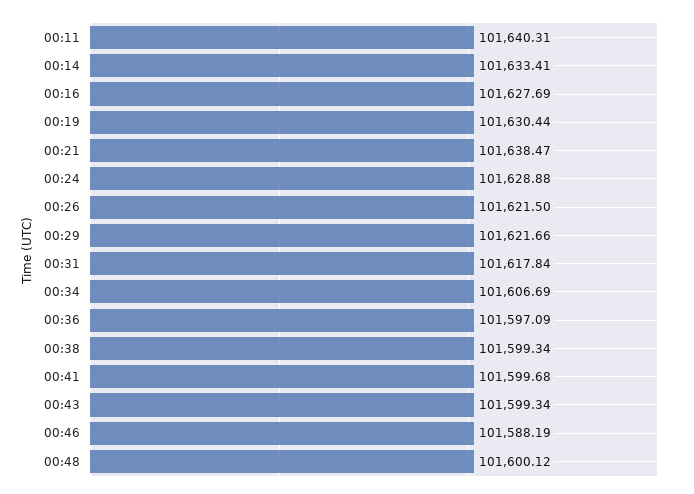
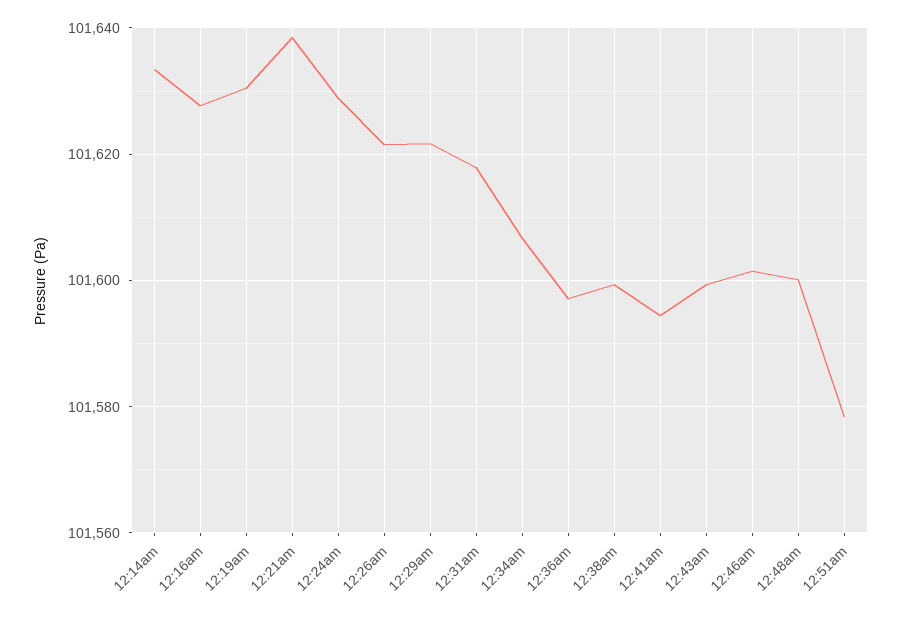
00:11: 101640.31 -> none
00:41: 101599.68 -> 101594
00:46: 101588.19 -> 101602
12:51am: none -> 101578

